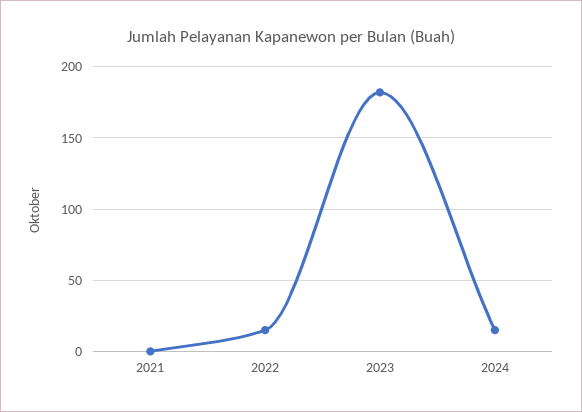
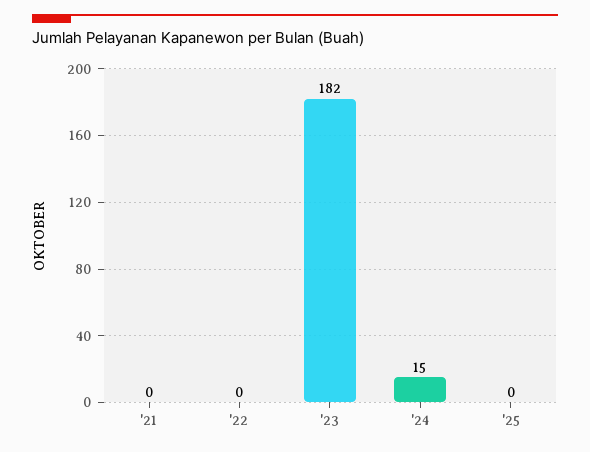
2022: 15 -> 0
'25: none -> 0

